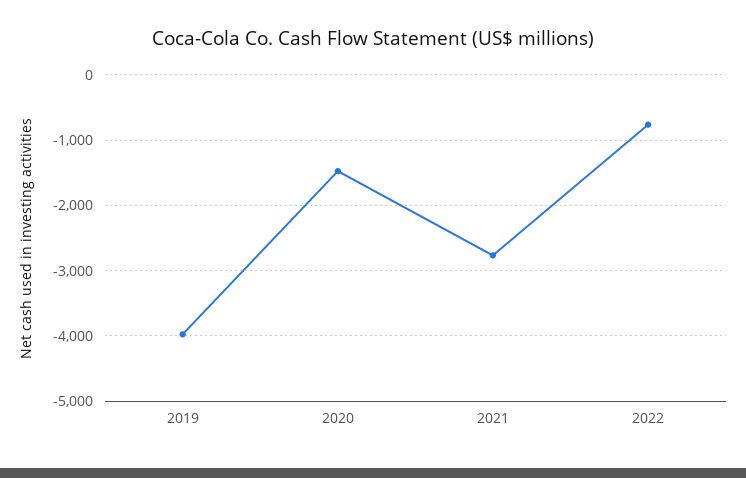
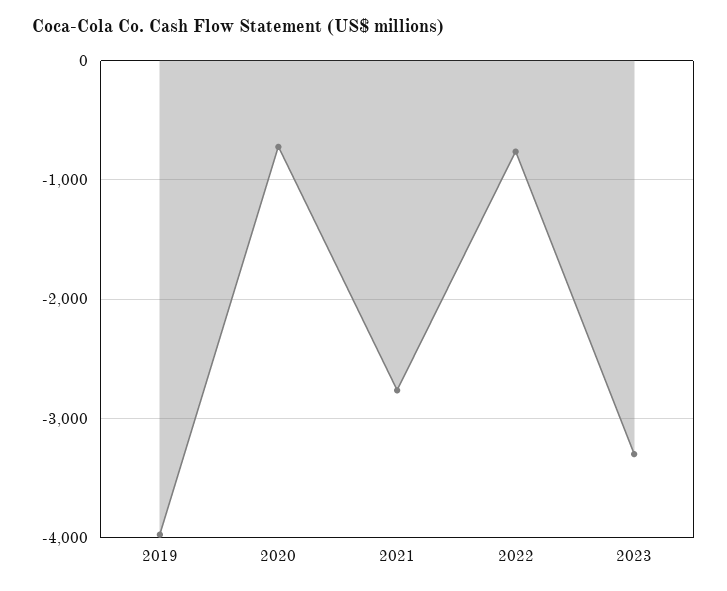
2020: -1500 -> -700
2023: none -> -3300

